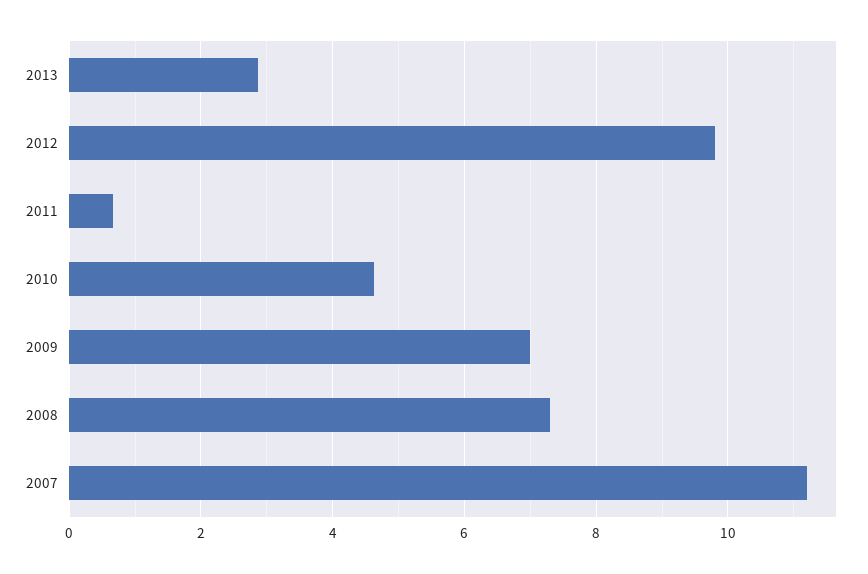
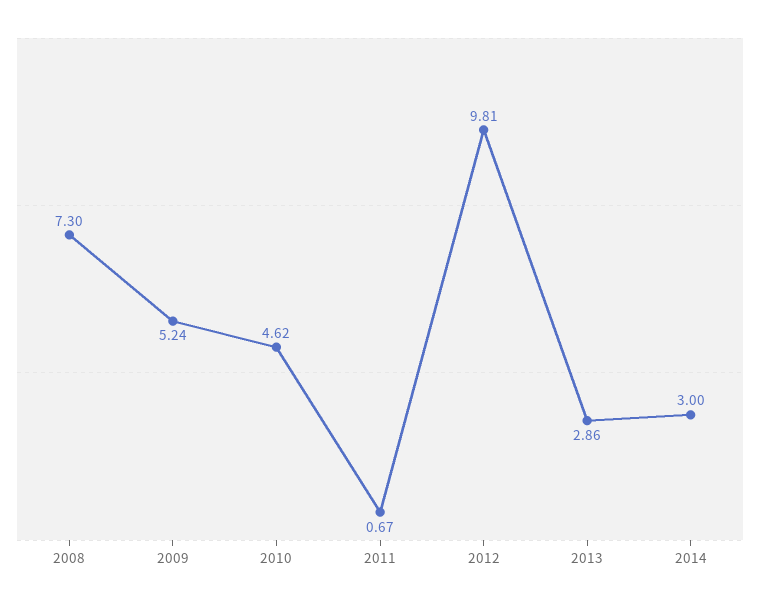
2009: 7 -> 5.24
2007: 11.2 -> none
2014: none -> 3

